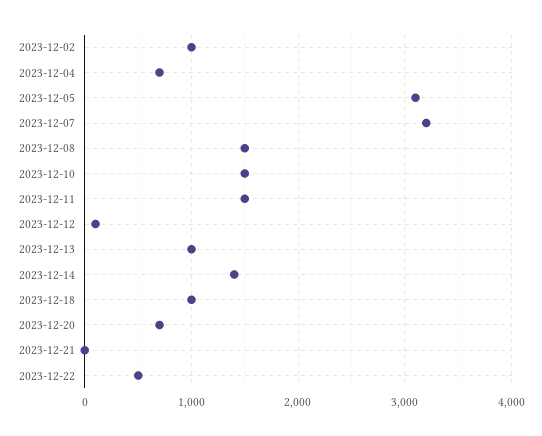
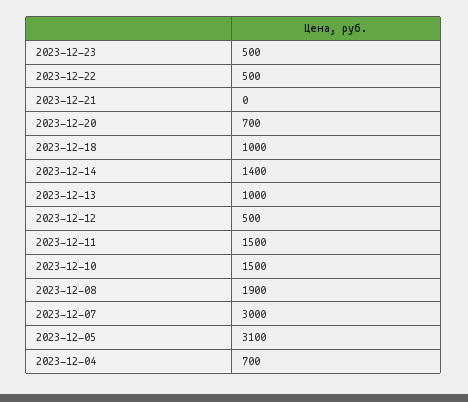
2023-12-02: 1000 -> none
2023-12-07: 3200 -> 3000
2023-12-08: 1500 -> 1900
2023-12-12: 100 -> 500
2023-12-23: none -> 500

